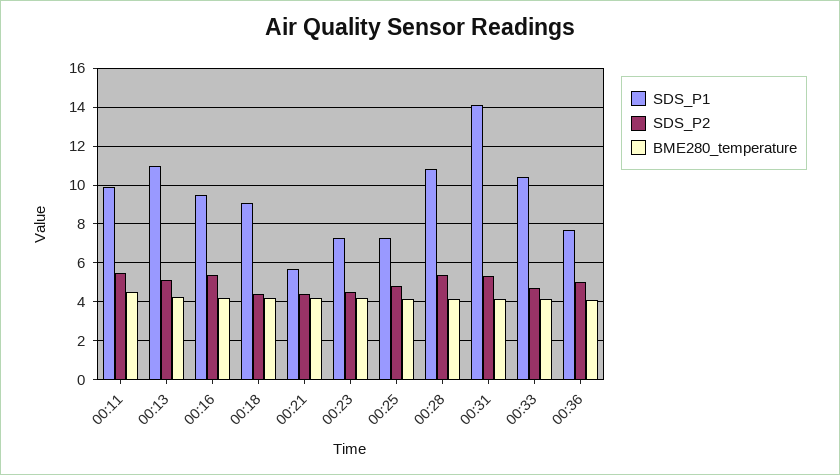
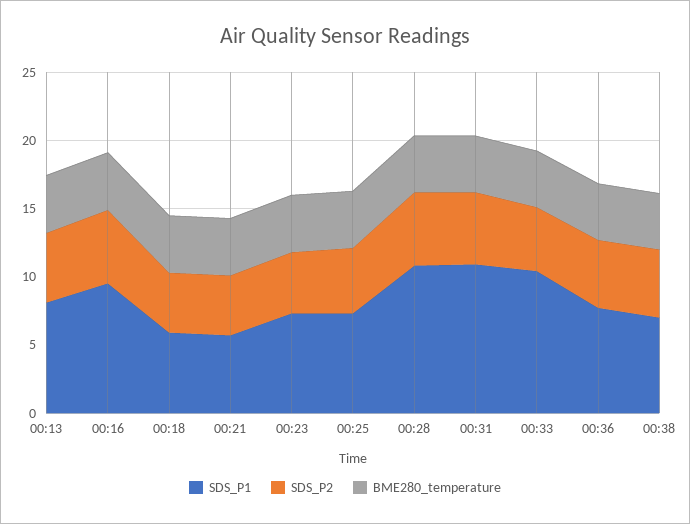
SDS_P1, 00:11: 10 -> none
SDS_P2, 00:11: 5.5 -> none
BME280_temperature, 00:11: 4.5 -> none
SDS_P1, 00:13: 11 -> 8
SDS_P1, 00:18: 9 -> 6
SDS_P1, 00:31: 14 -> 11
SDS_P1, 00:38: none -> 7
SDS_P2, 00:38: none -> 5
BME280_temperature, 00:38: none -> 4

